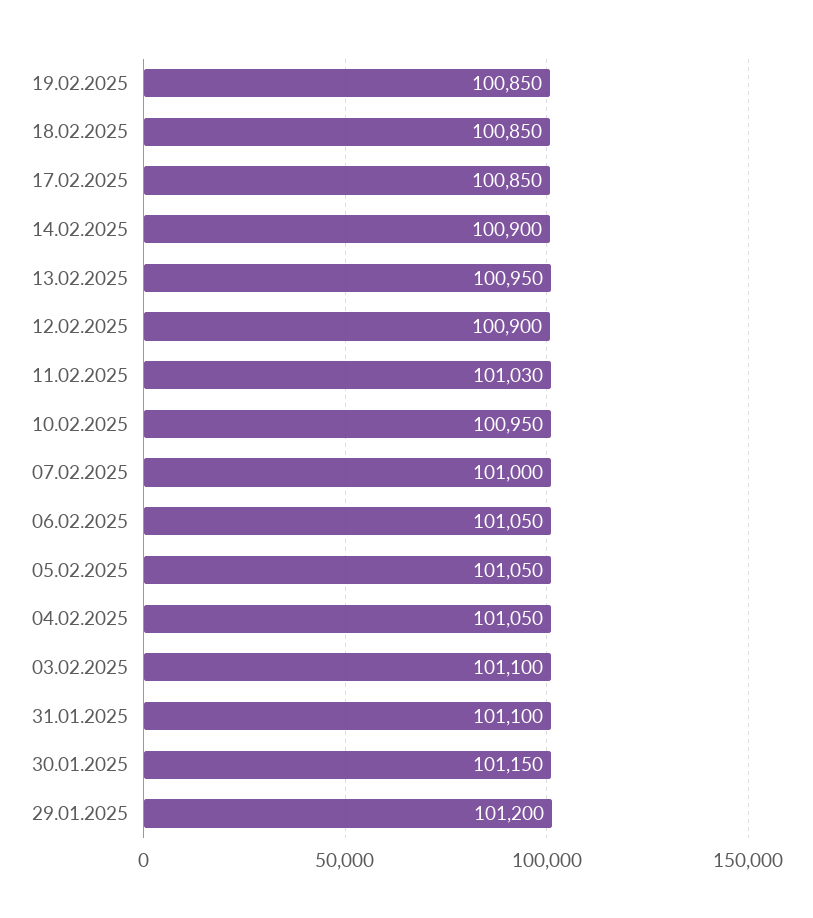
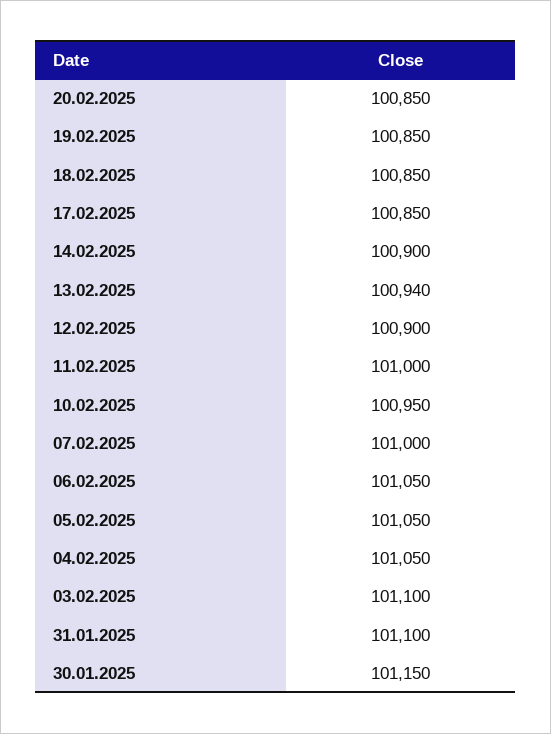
13.02.2025: 100950 -> 100940
11.02.2025: 101030 -> 101000
29.01.2025: 101200 -> none
20.02.2025: none -> 100850

